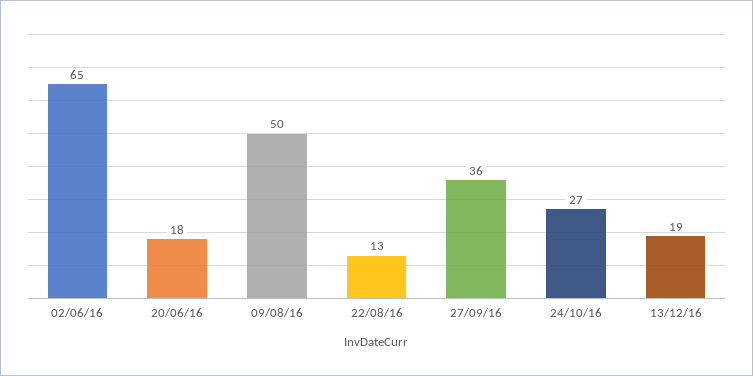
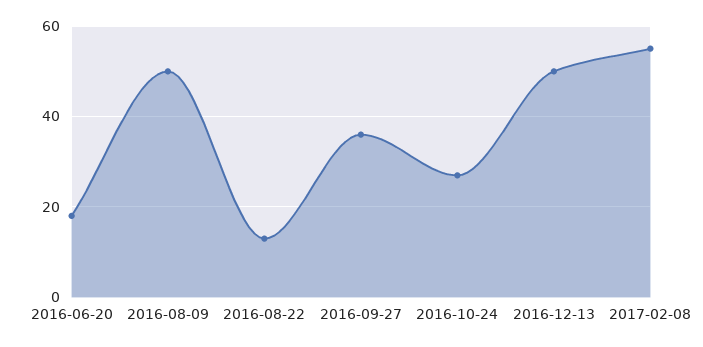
02/06/16: 65 -> none
13/12/16: 19 -> 50
2017-02-08: none -> 55

